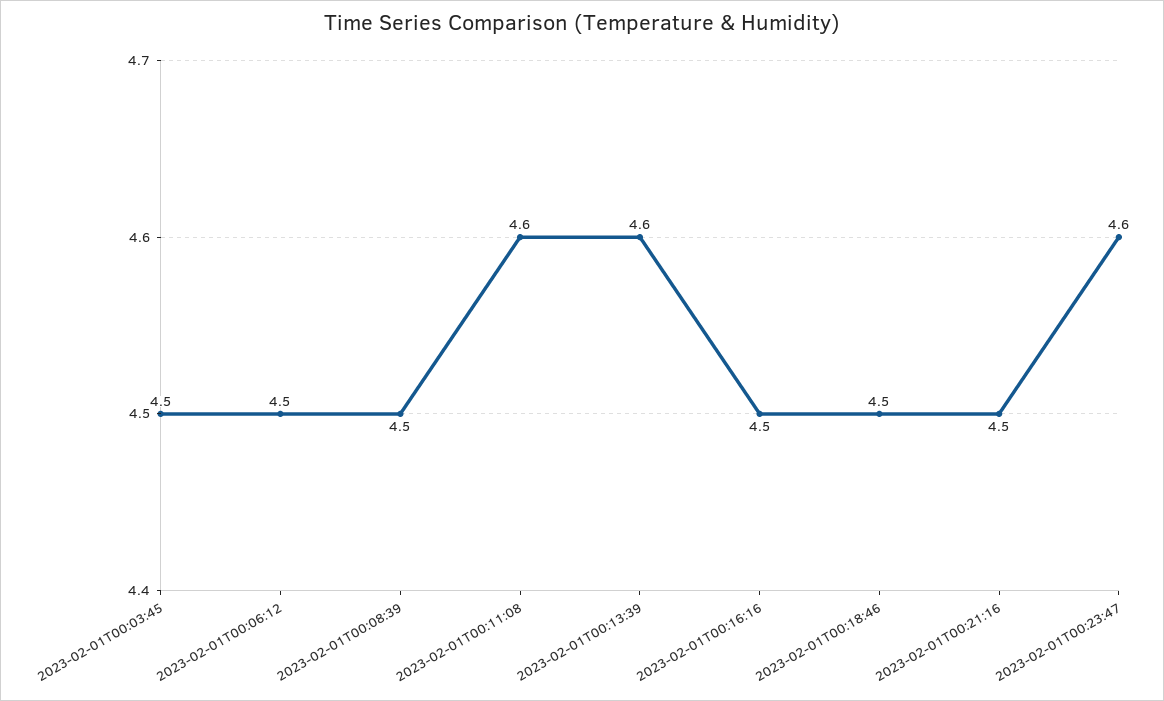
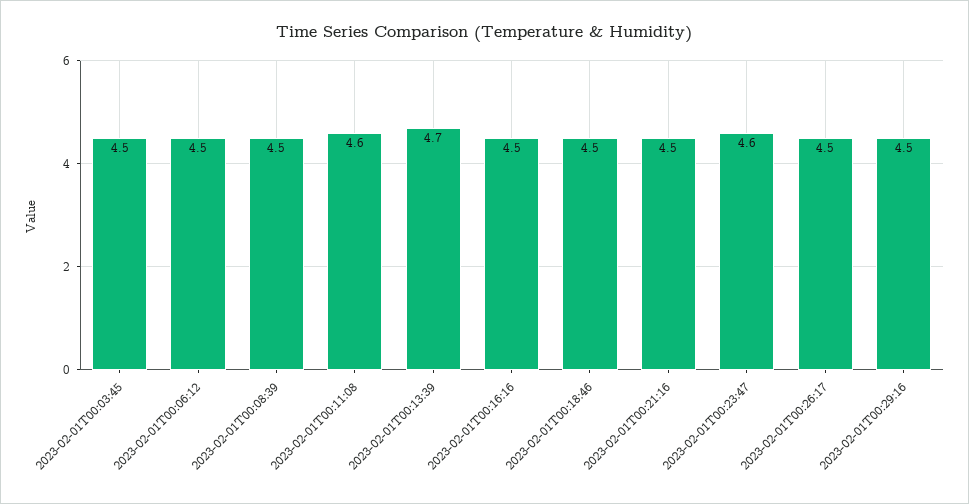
2023-02-01T00:13:39: 4.6 -> 4.7
2023-02-01T00:26:17: none -> 4.5
2023-02-01T00:29:16: none -> 4.5

